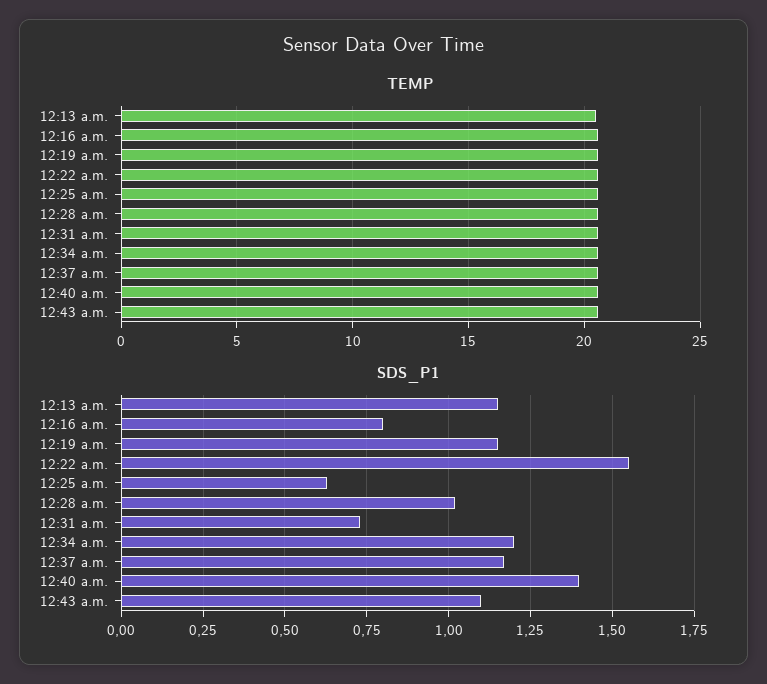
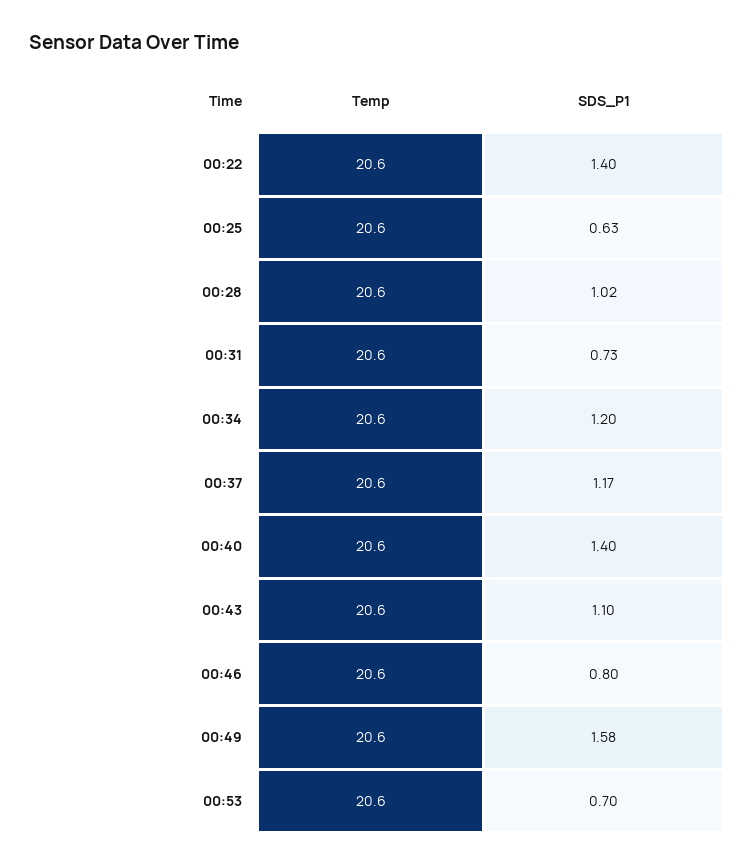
TEMP, 12:13 a.m.: 20.5 -> none
TEMP, 12:16 a.m.: 20.5 -> none
TEMP, 12:19 a.m.: 20.5 -> none
SDS_P1, 12:13 a.m.: 1.15 -> none
SDS_P1, 12:16 a.m.: 0.8 -> none
SDS_P1, 12:19 a.m.: 1.15 -> none
SDS_P1, 12:22 a.m.: 1.55 -> 1.4
TEMP, 00:46: none -> 20.6
SDS_P1, 00:46: none -> 0.8
TEMP, 00:49: none -> 20.6
SDS_P1, 00:49: none -> 1.58
TEMP, 00:53: none -> 20.6
SDS_P1, 00:53: none -> 0.7

